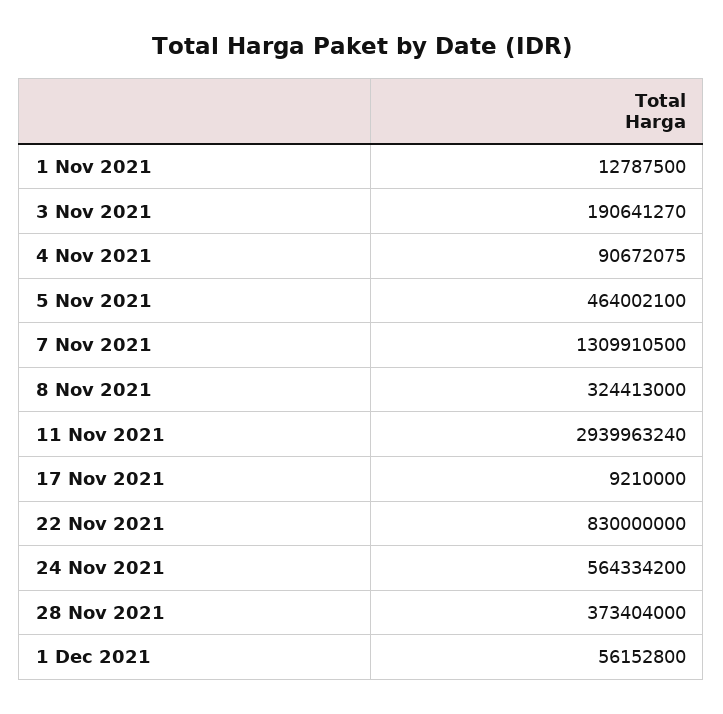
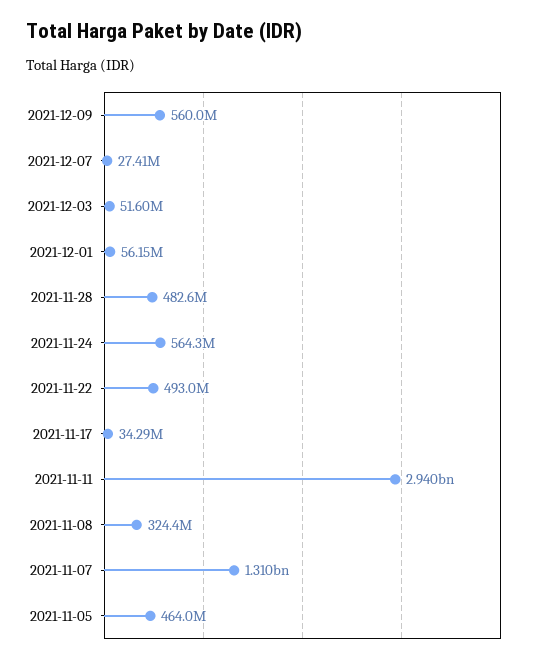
1 Nov 2021: 12787500 -> none
3 Nov 2021: 190641270 -> none
4 Nov 2021: 90672075 -> none
17 Nov 2021: 9210000 -> 34290000
22 Nov 2021: 830000000 -> 493000000
28 Nov 2021: 373404000 -> 482600000
2021-12-09: none -> 560000000
2021-12-07: none -> 27410000
2021-12-03: none -> 51600000

